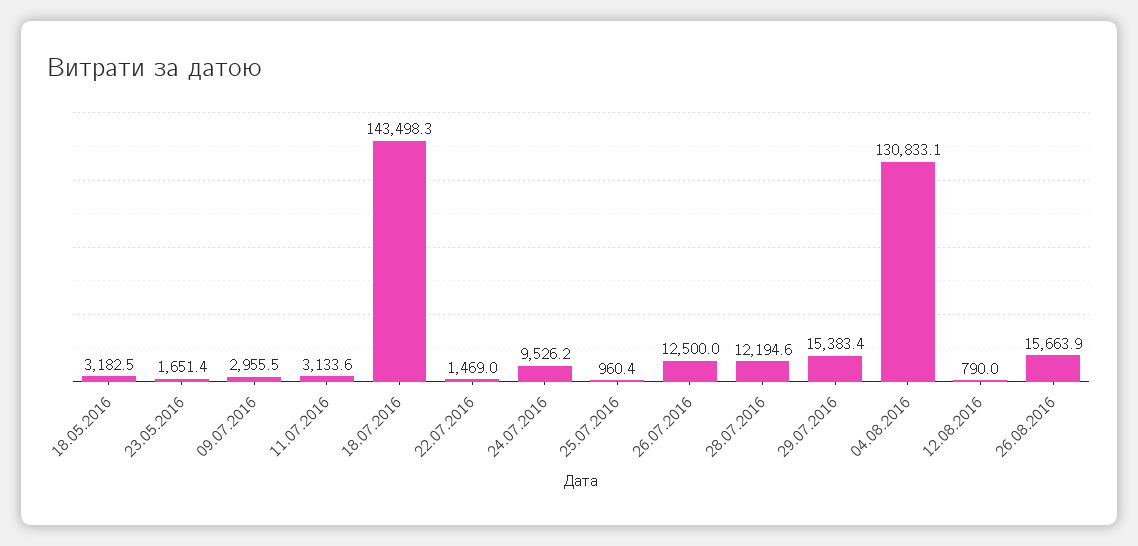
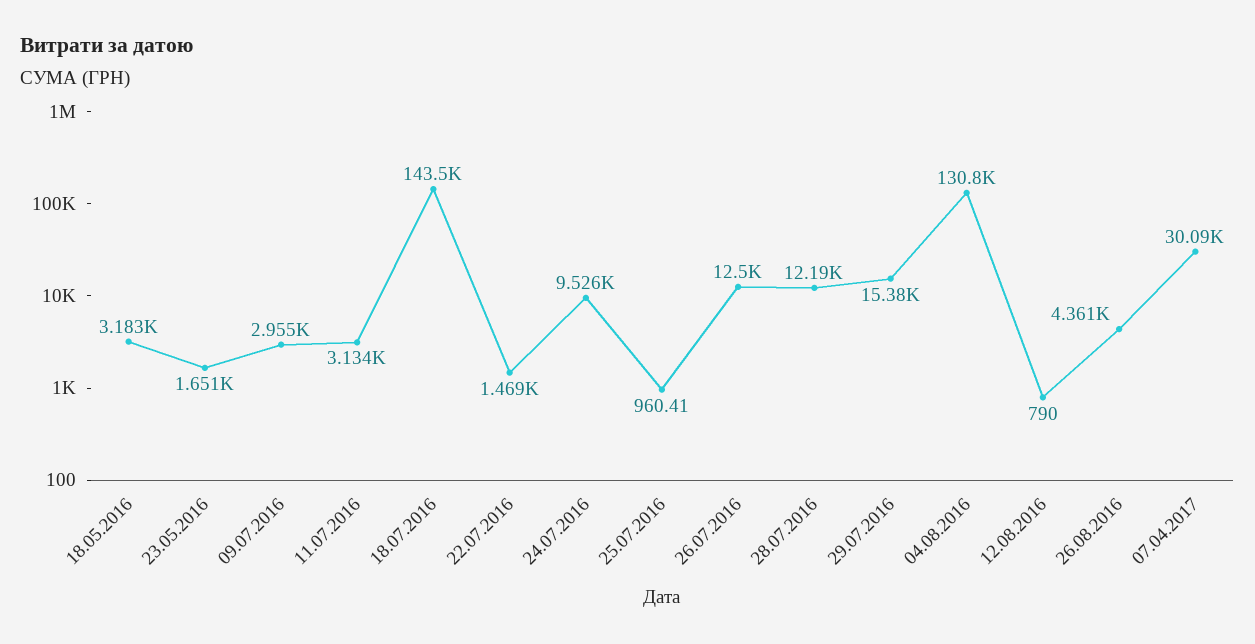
26.08.2016: 15663.9 -> 4361
07.04.2017: none -> 30090

